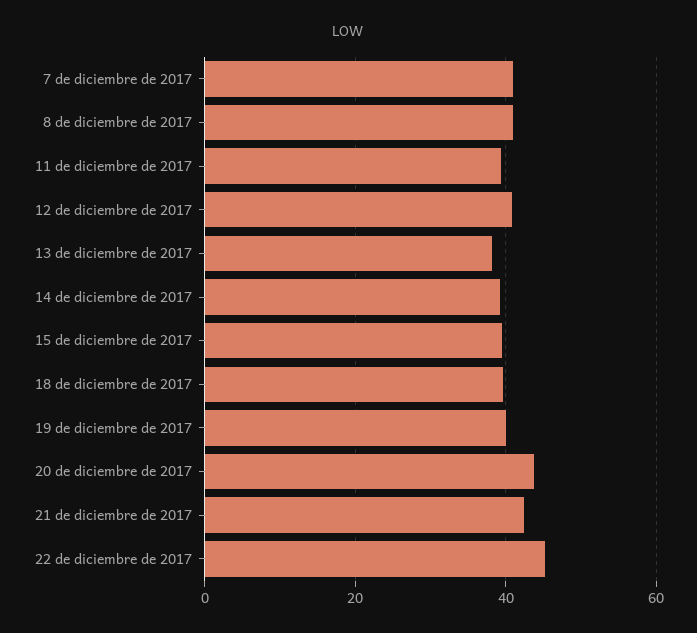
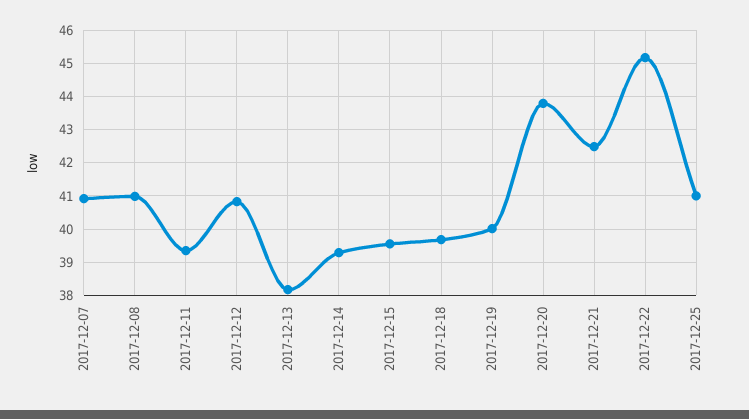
2017-12-25: none -> 41

